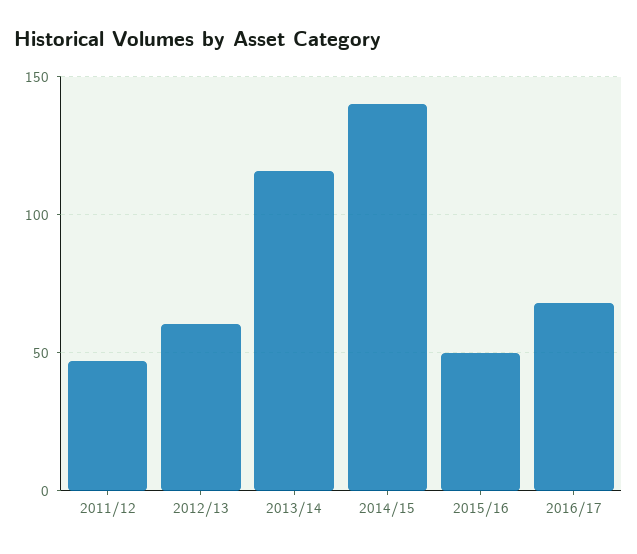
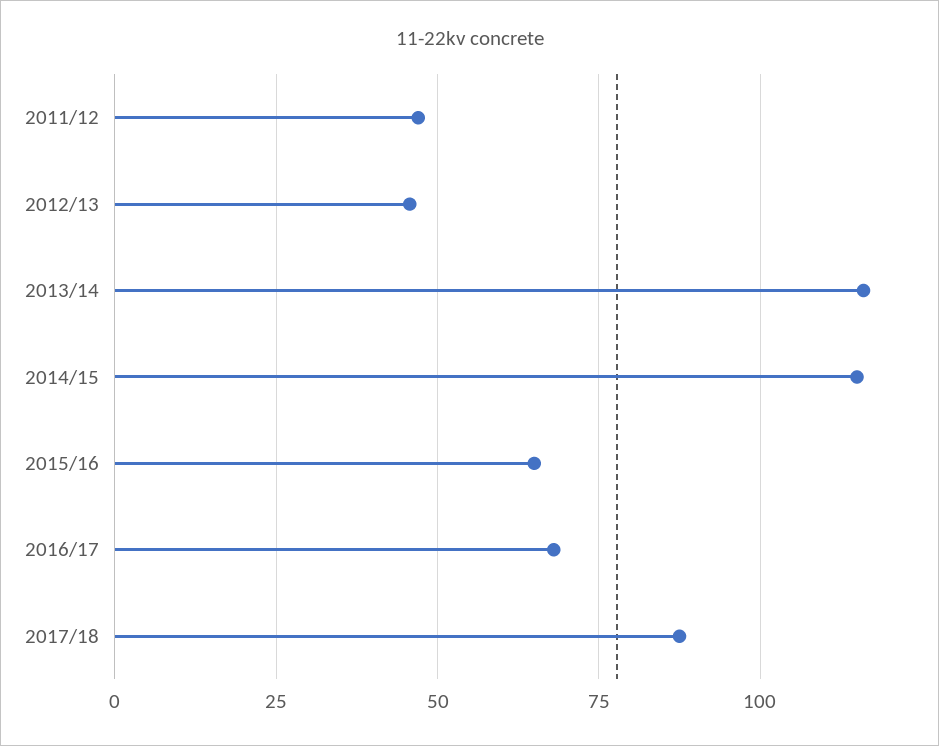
2012/13: 60 -> 45
2014/15: 140 -> 115
2015/16: 50 -> 65
2017/18: none -> 87.5

